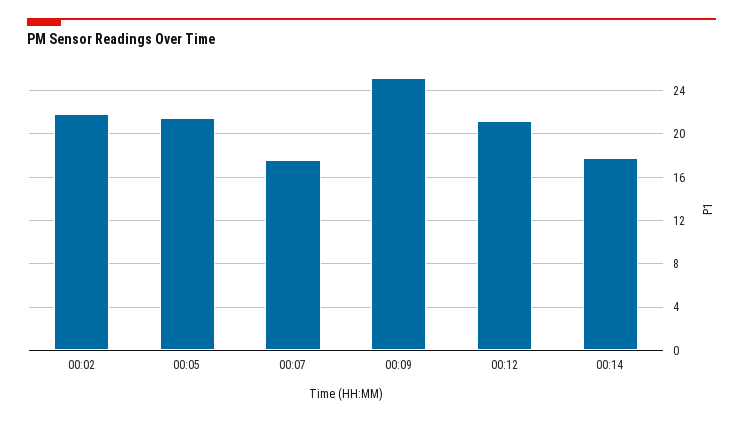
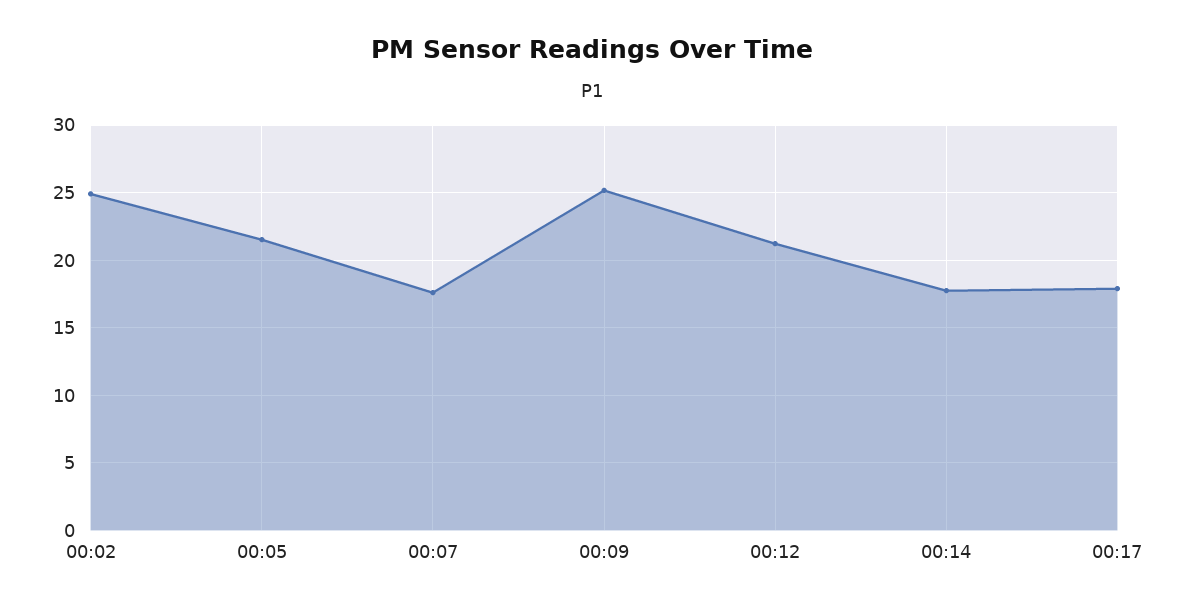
00:02: 22 -> 25
00:17: none -> 18

